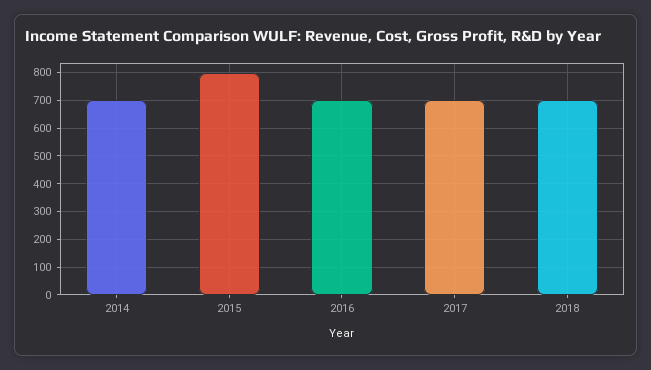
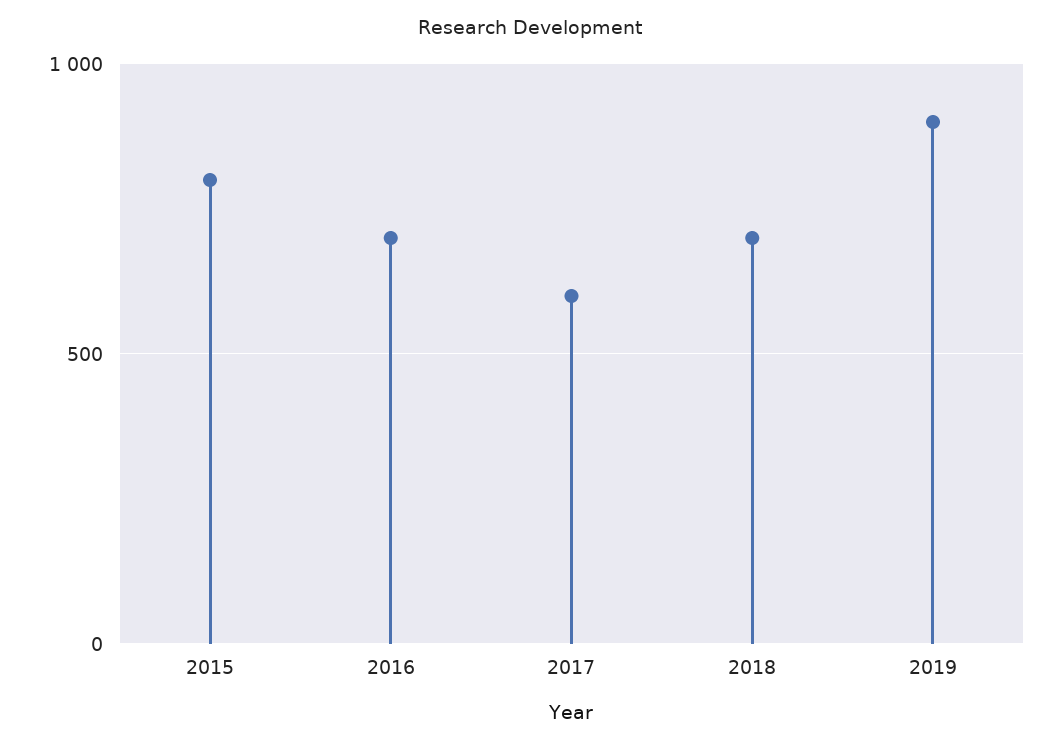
2014: 700 -> none
2017: 700 -> 600
2019: none -> 900

